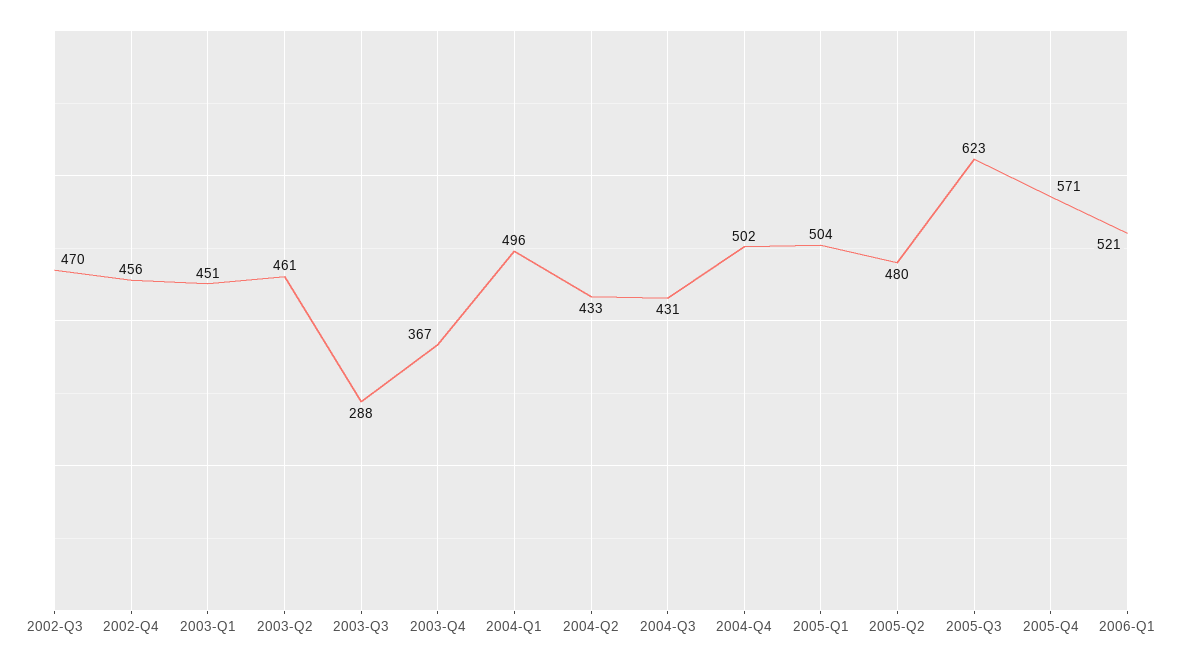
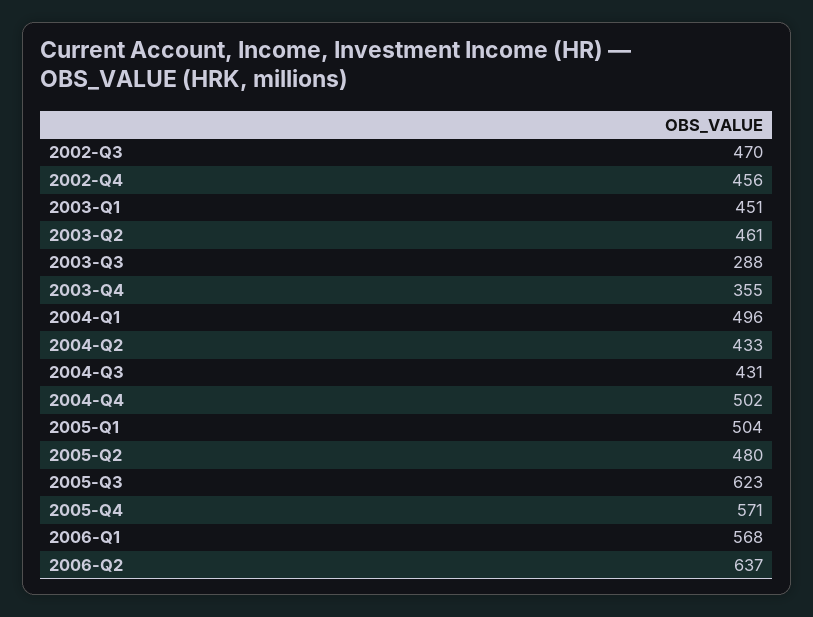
2003-Q4: 367 -> 355
2006-Q1: 521 -> 568
2006-Q2: none -> 637

